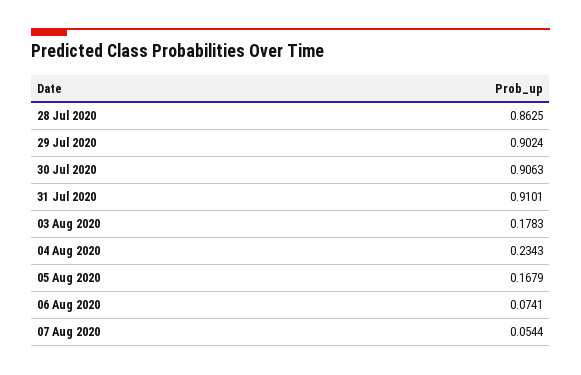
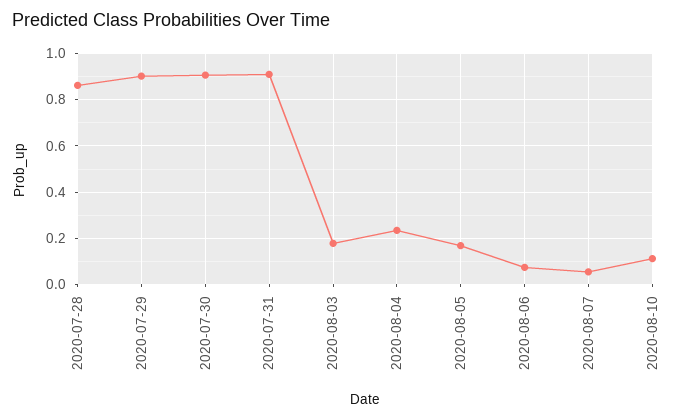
2020-08-10: none -> 0.1

